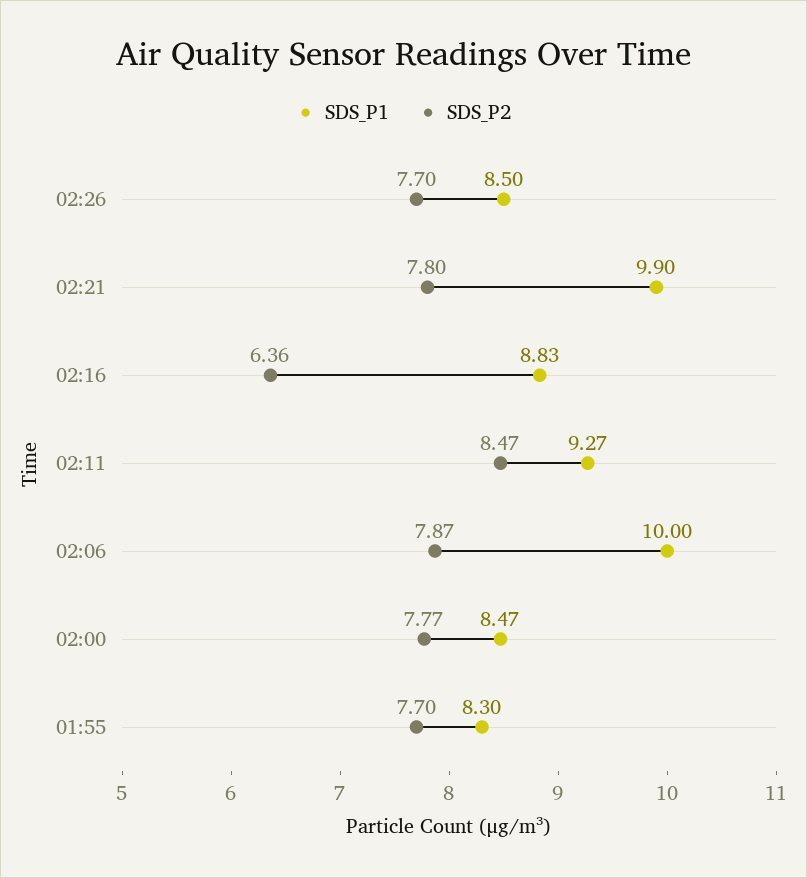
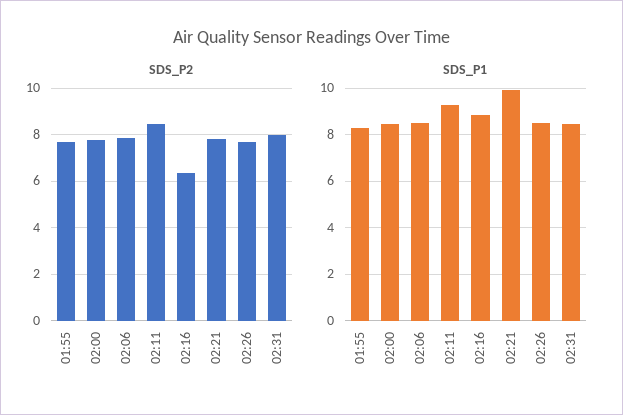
SDS_P1, 02:06: 10 -> 8.5
SDS_P2, 02:31: none -> 8
SDS_P1, 02:31: none -> 8.5

